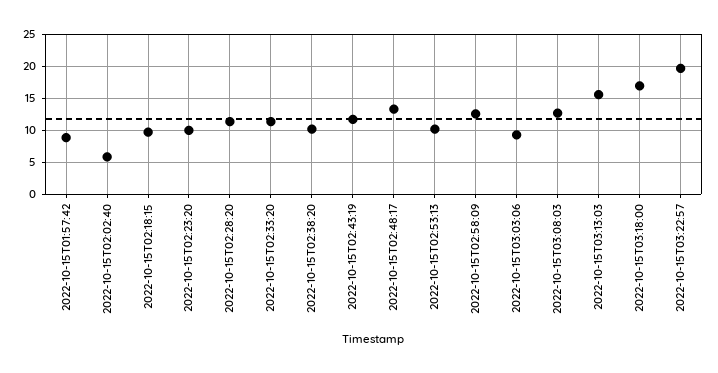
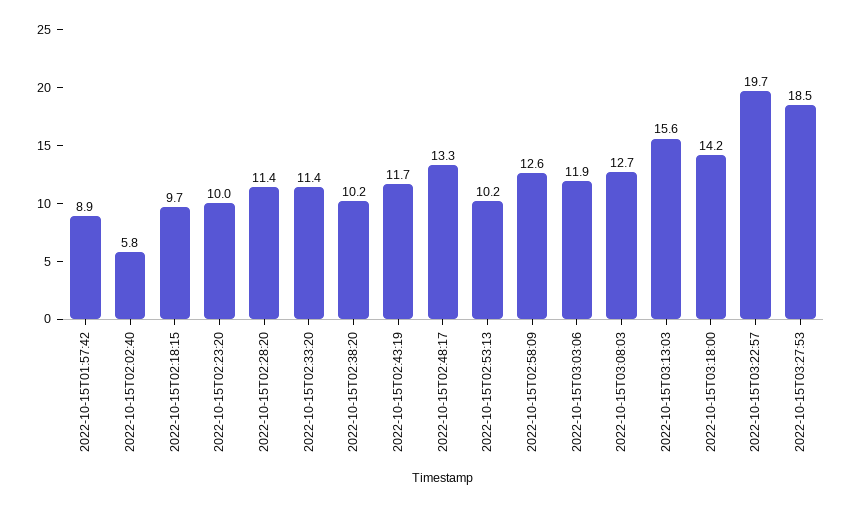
2022-10-15T03:03:06: 9 -> 11.9
2022-10-15T03:18:00: 17 -> 14.2
2022-10-15T03:27:53: none -> 18.5

